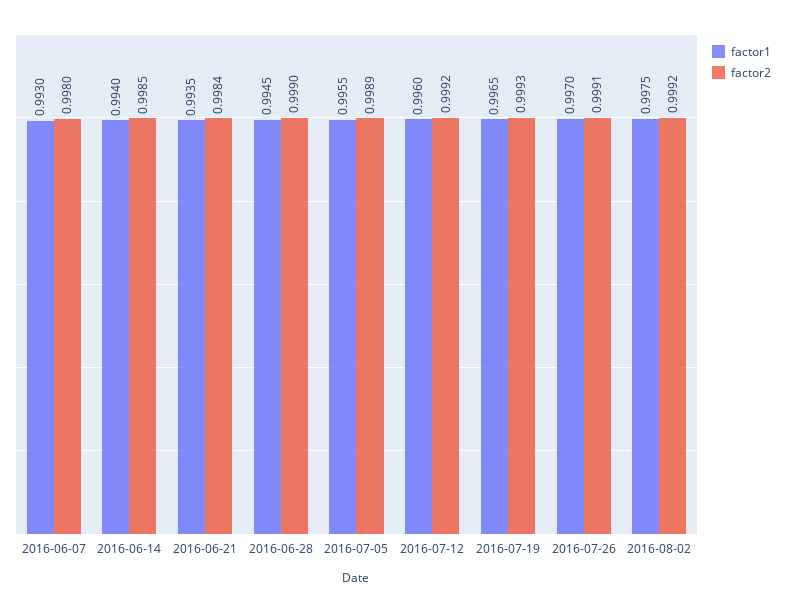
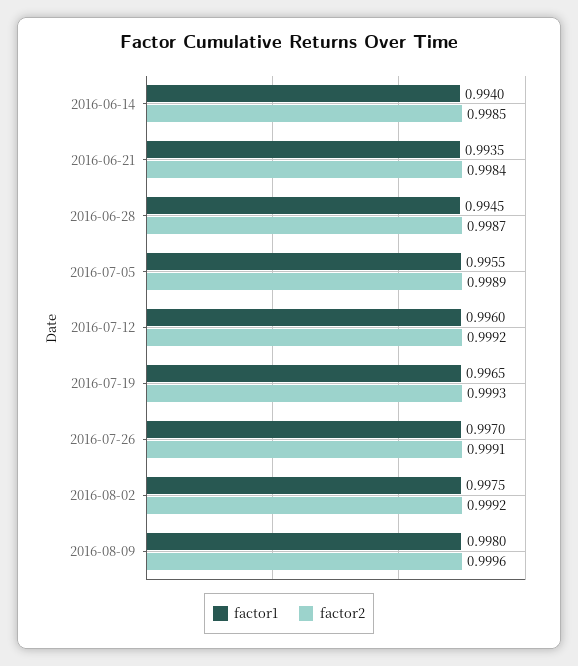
factor1, 2016-06-07: 0.993 -> none
factor2, 2016-06-07: 0.998 -> none
factor2, 2016-06-28: 0.999 -> 0.9987
factor1, 2016-08-09: none -> 0.998
factor2, 2016-08-09: none -> 0.9996

